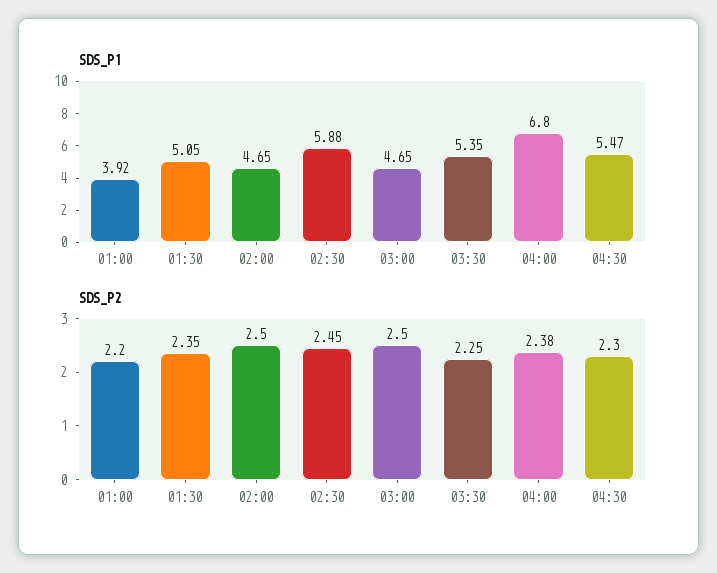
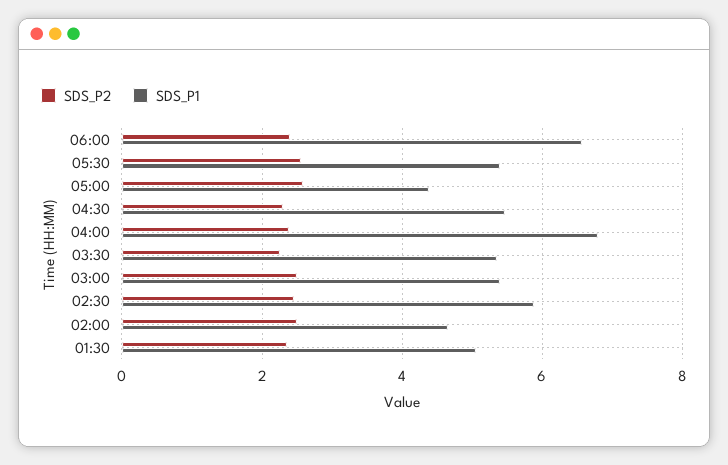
SDS_P1, 01:00: 3.92 -> none
SDS_P1, 03:00: 4.65 -> 5.4
SDS_P2, 01:00: 2.2 -> none
SDS_P2, 06:00: none -> 2.4
SDS_P1, 06:00: none -> 6.6
SDS_P2, 05:30: none -> 2.6
SDS_P1, 05:30: none -> 5.4
SDS_P2, 05:00: none -> 2.6
SDS_P1, 05:00: none -> 4.4

